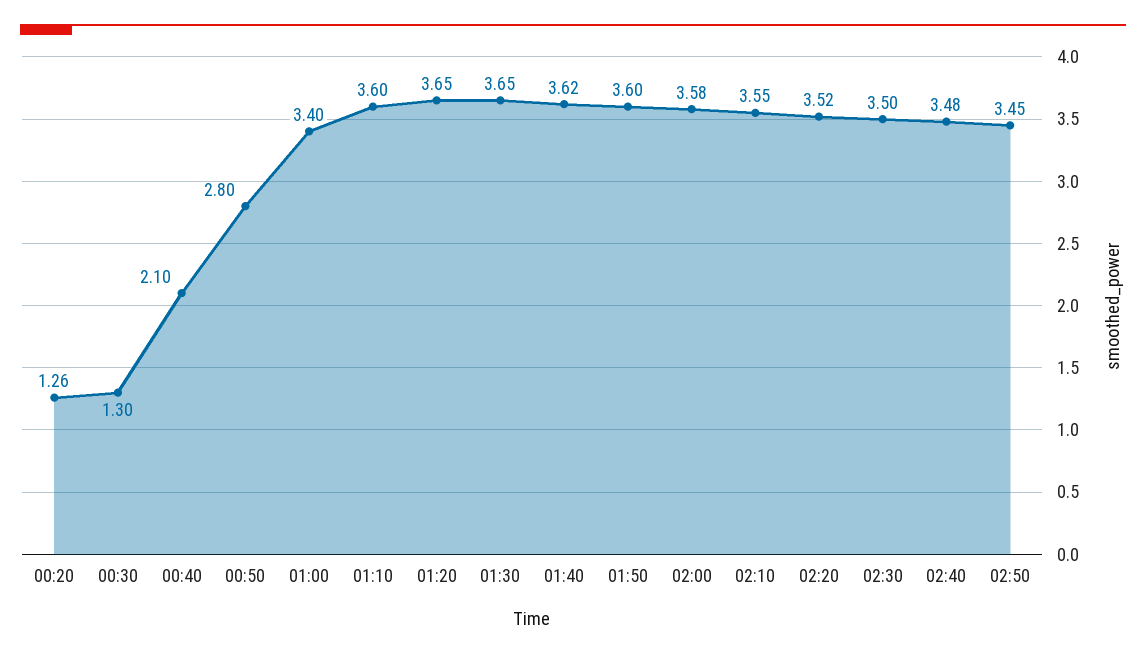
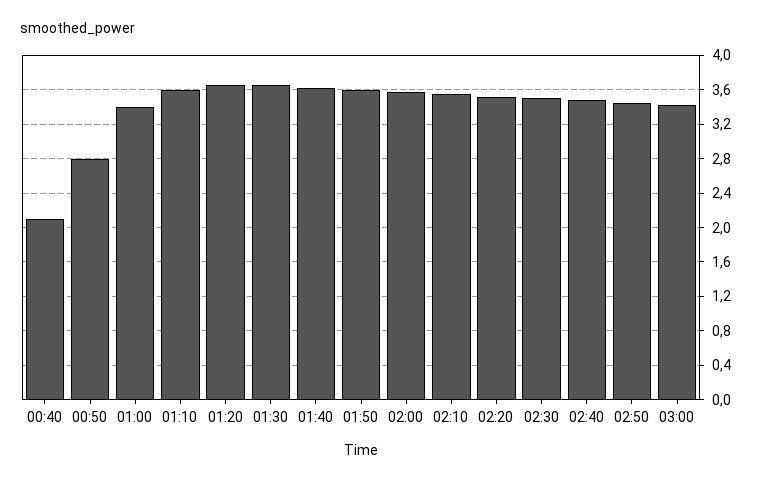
00:20: 1.26 -> none
00:30: 1.3 -> none
03:00: none -> 3.4

